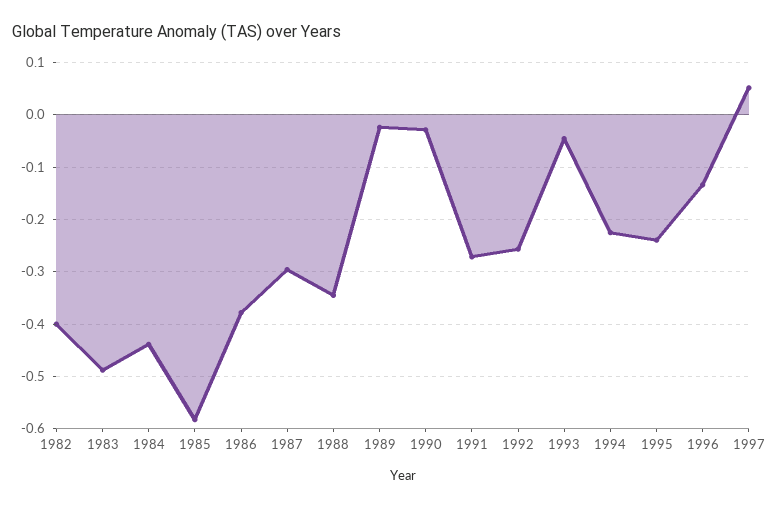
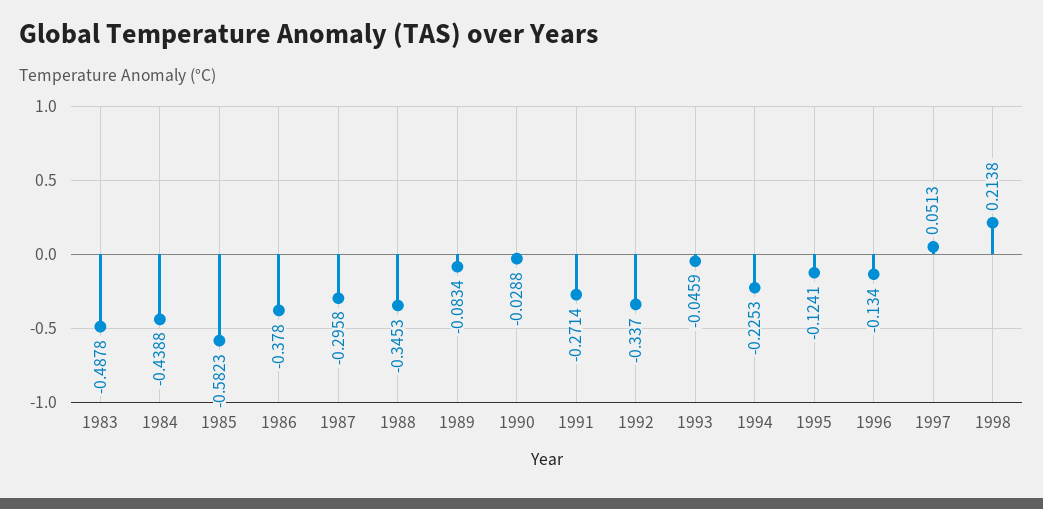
1982: -0.4 -> none
1989: -0.02 -> -0.0834
1992: -0.26 -> -0.337
1995: -0.24 -> -0.1241
1998: none -> 0.2138

